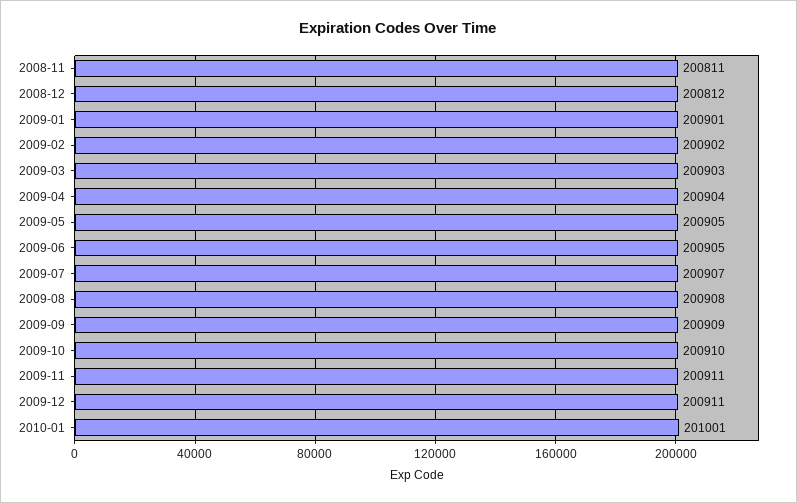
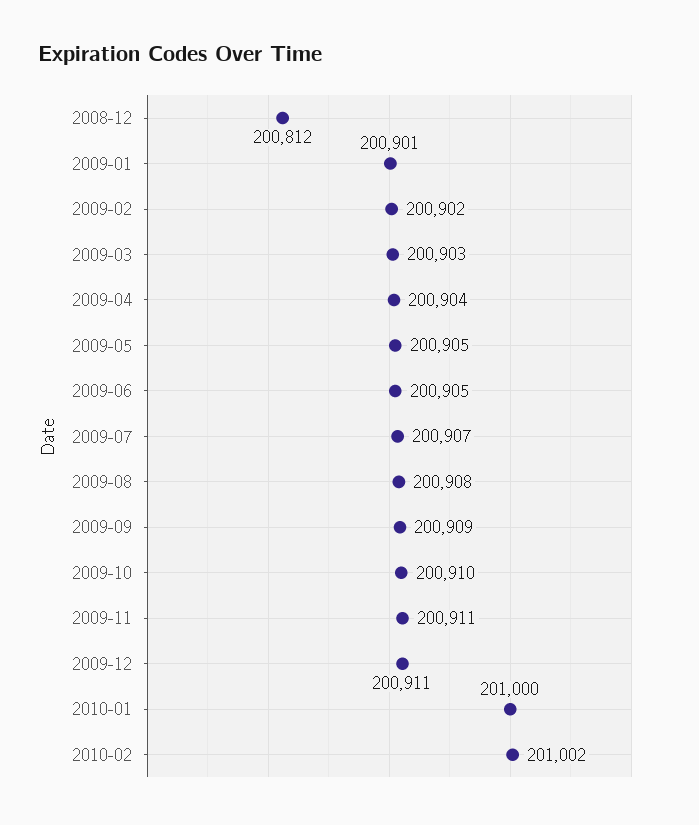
2008-11: 200811 -> none
2010-01: 201001 -> 201000
2010-02: none -> 201002

